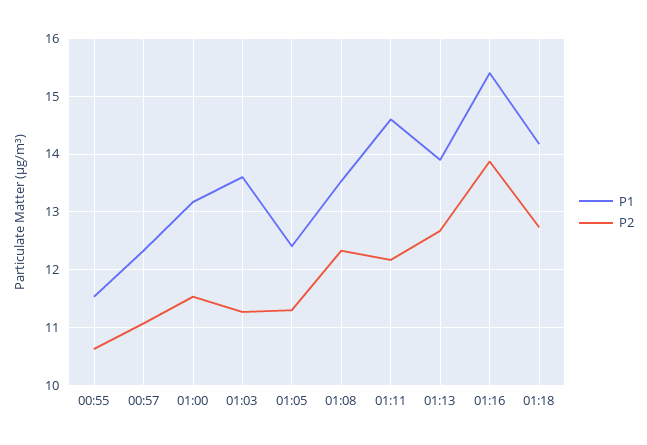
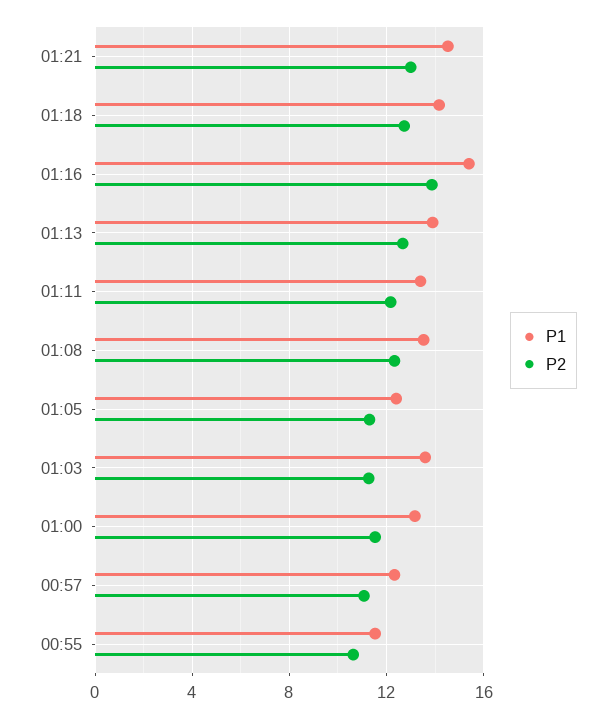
P1, 01:11: 14.6 -> 13.5
P1, 01:21: none -> 14.5
P2, 01:21: none -> 13

